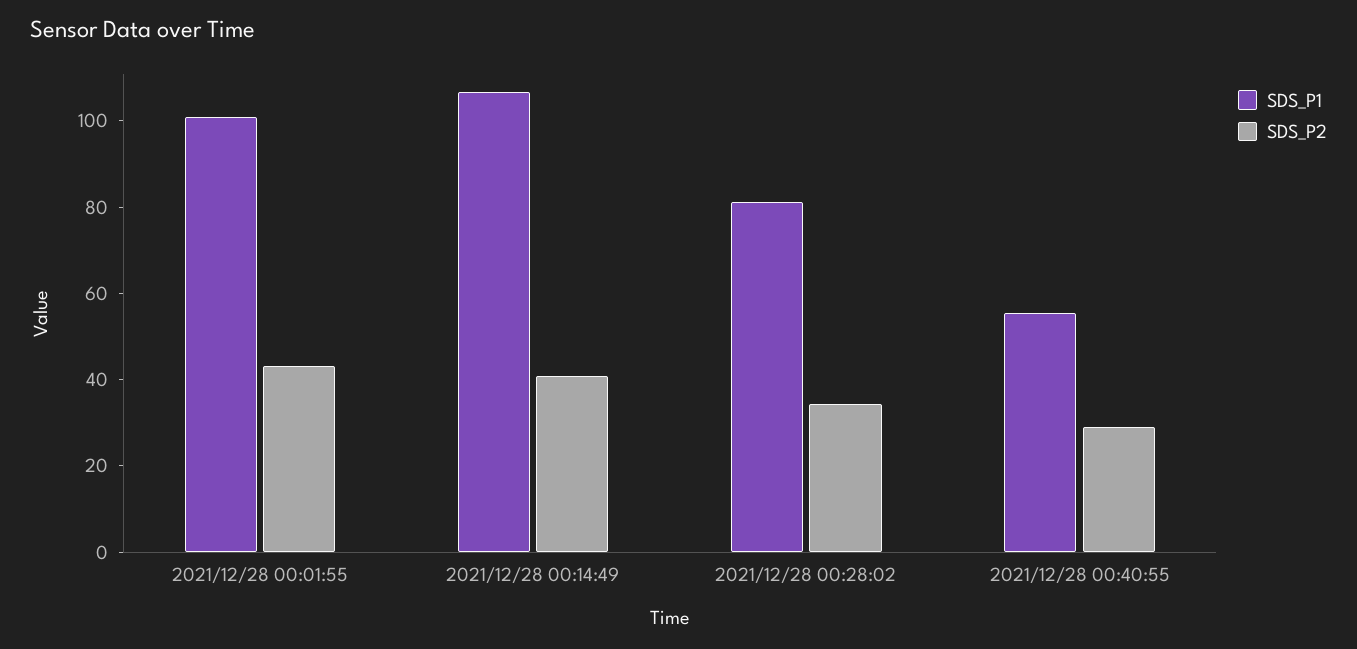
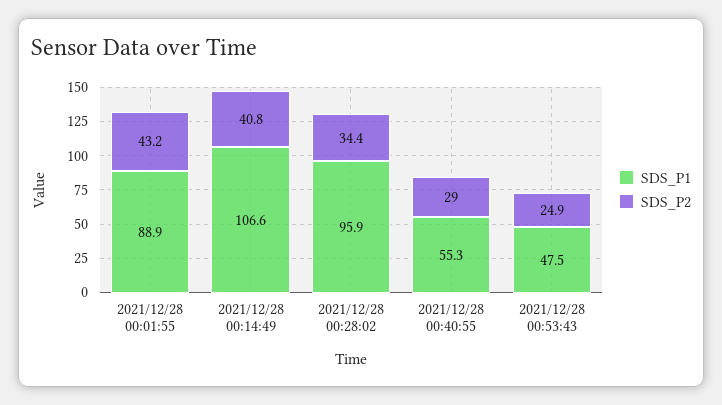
SDS_P1, 2021/12/28 00:01:55: 100 -> 88.9
SDS_P1, 2021/12/28 00:28:02: 80 -> 95.9
SDS_P1, 2021/12/28 00:53:43: none -> 47.5
SDS_P2, 2021/12/28 00:53:43: none -> 24.9

